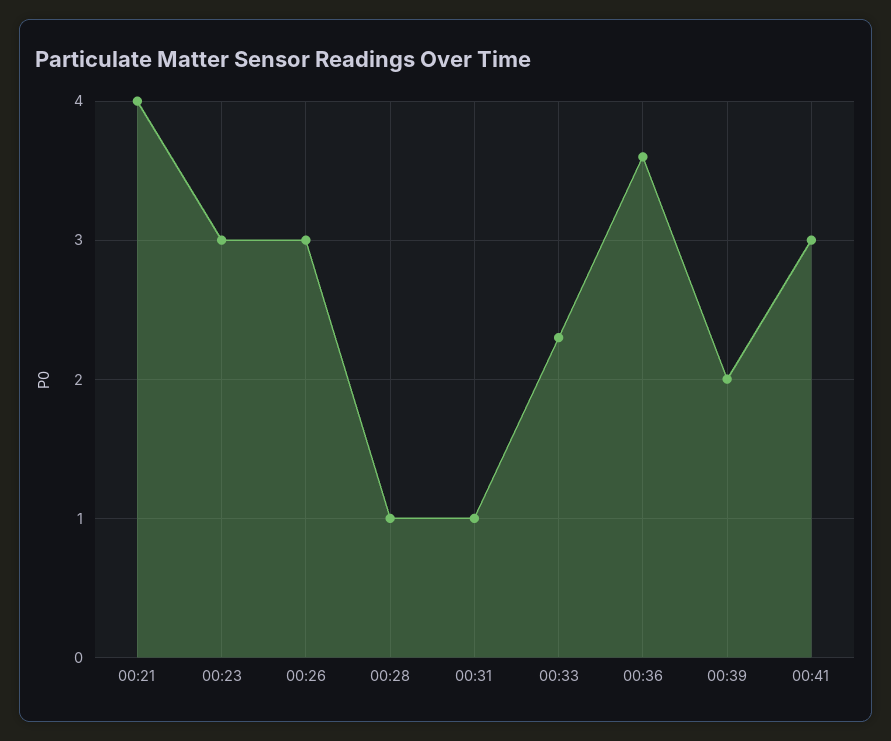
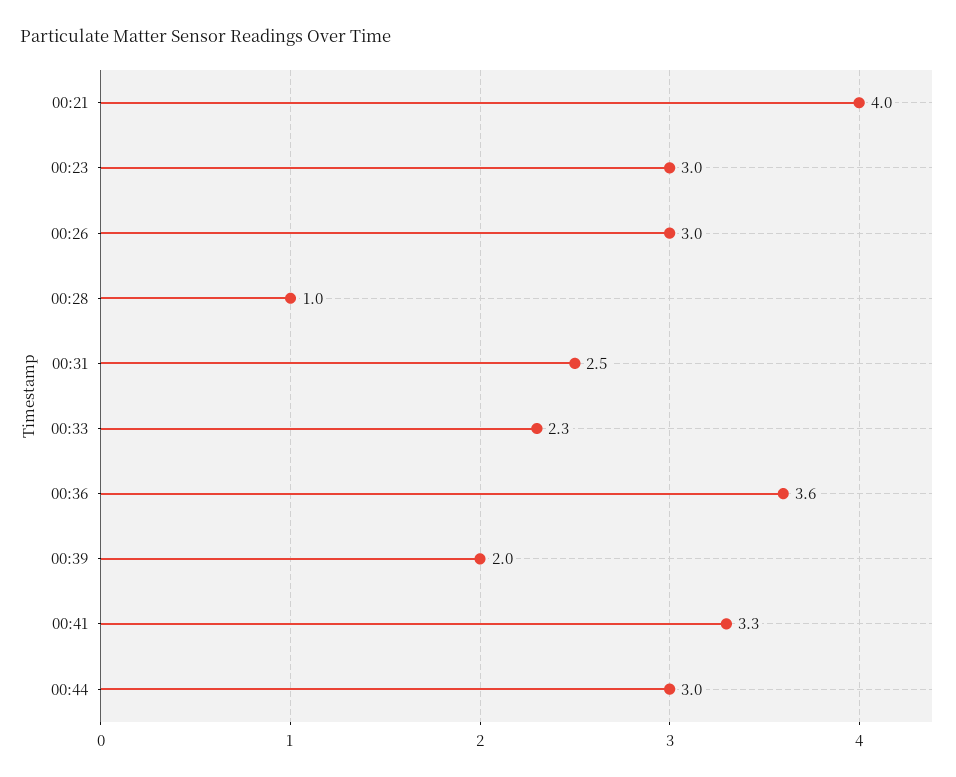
00:31: 1 -> 2.5
00:41: 3 -> 3.3
00:44: none -> 3

